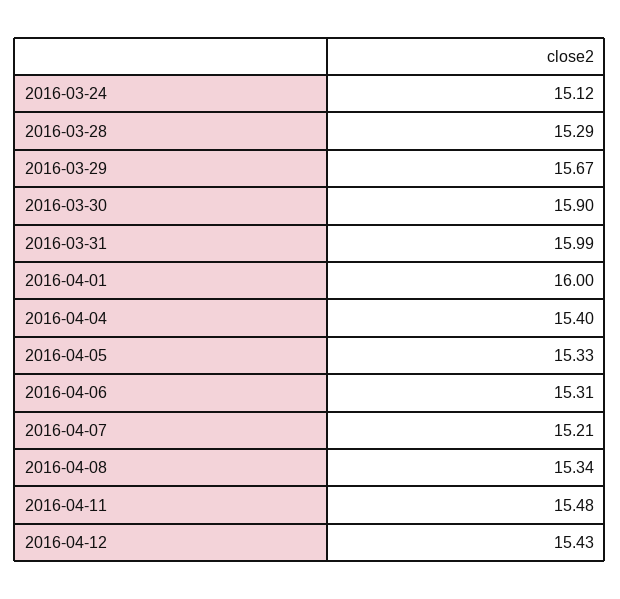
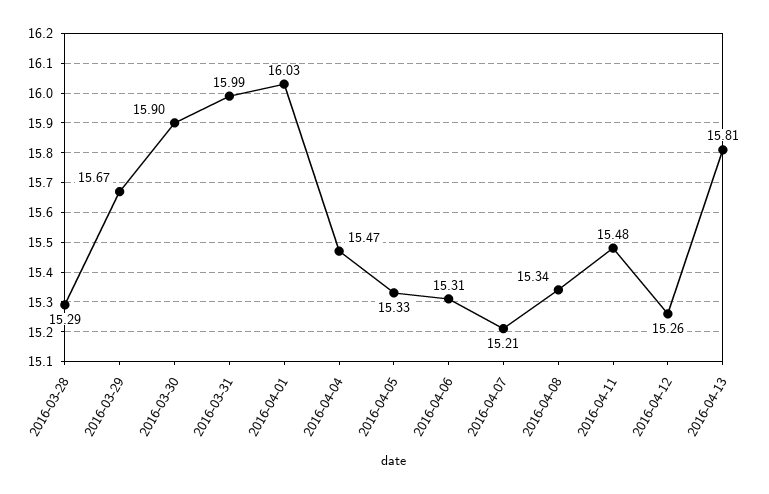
2016-03-24: 15.12 -> none
2016-04-01: 16 -> 16.03
2016-04-04: 15.4 -> 15.47
2016-04-12: 15.43 -> 15.26
2016-04-13: none -> 15.81

